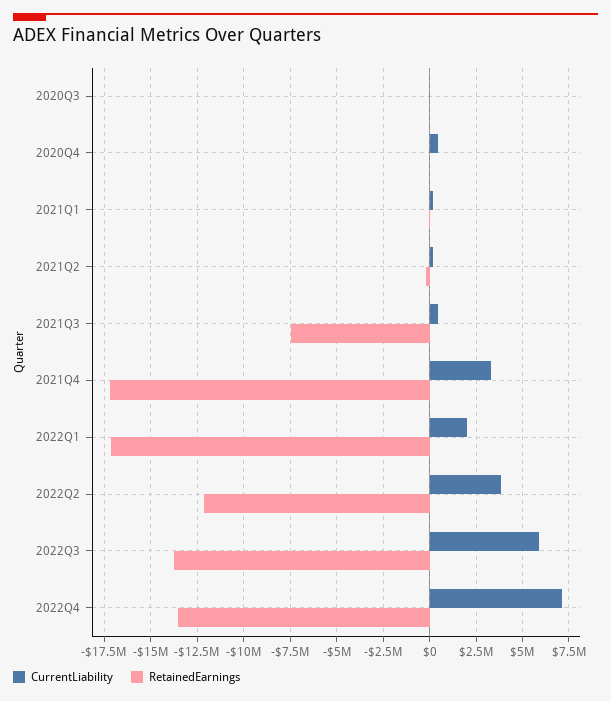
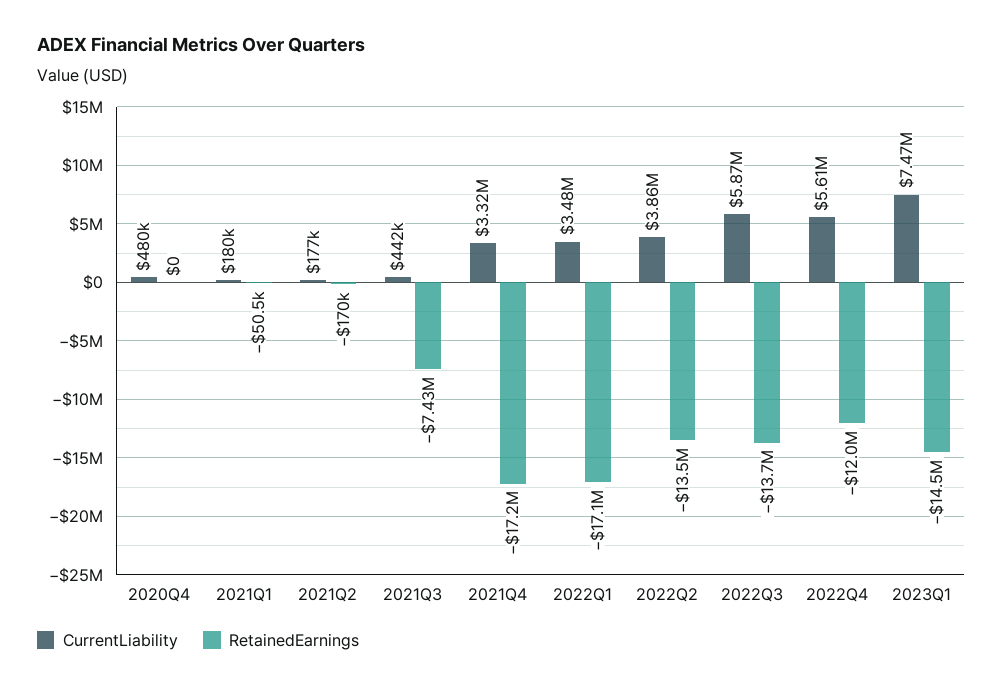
CurrentLiability, 2020Q3: 0 -> none
RetainedEarnings, 2020Q3: 0 -> none
CurrentLiability, 2022Q1: 2000000 -> 3480000
RetainedEarnings, 2022Q2: -12000000 -> -13500000
CurrentLiability, 2022Q4: 7000000 -> 5610000
RetainedEarnings, 2022Q4: -13500000 -> -12000000
CurrentLiability, 2023Q1: none -> 7470000
RetainedEarnings, 2023Q1: none -> -14500000

